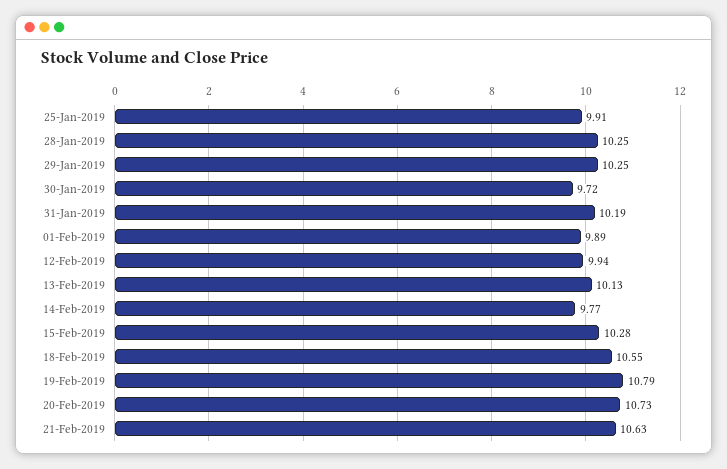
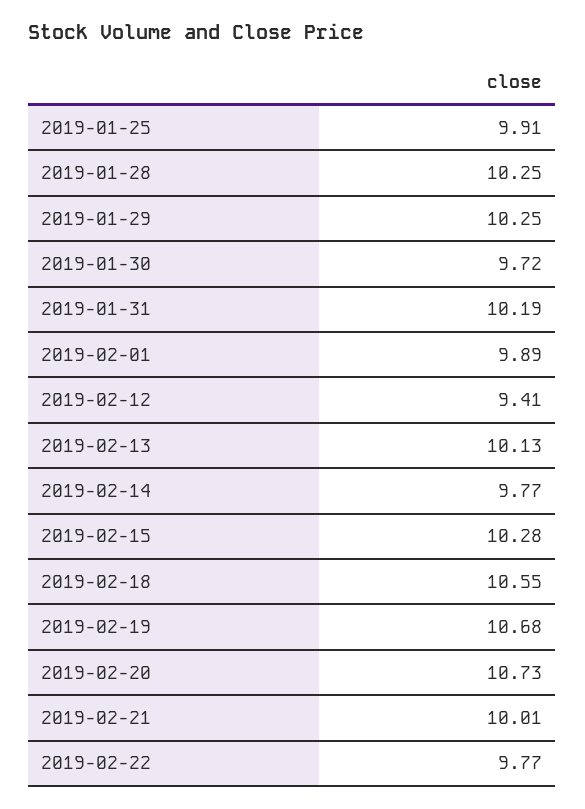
12-Feb-2019: 9.94 -> 9.41
19-Feb-2019: 10.79 -> 10.68
21-Feb-2019: 10.63 -> 10.01
2019-02-22: none -> 9.77

